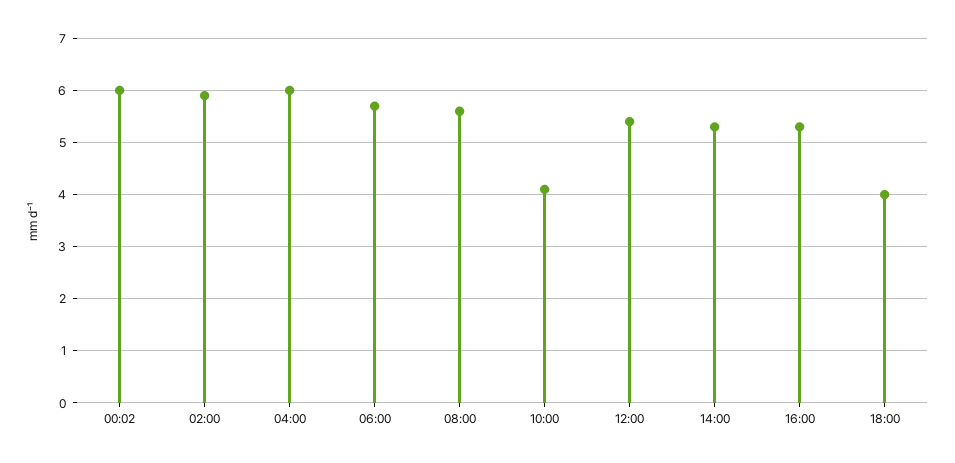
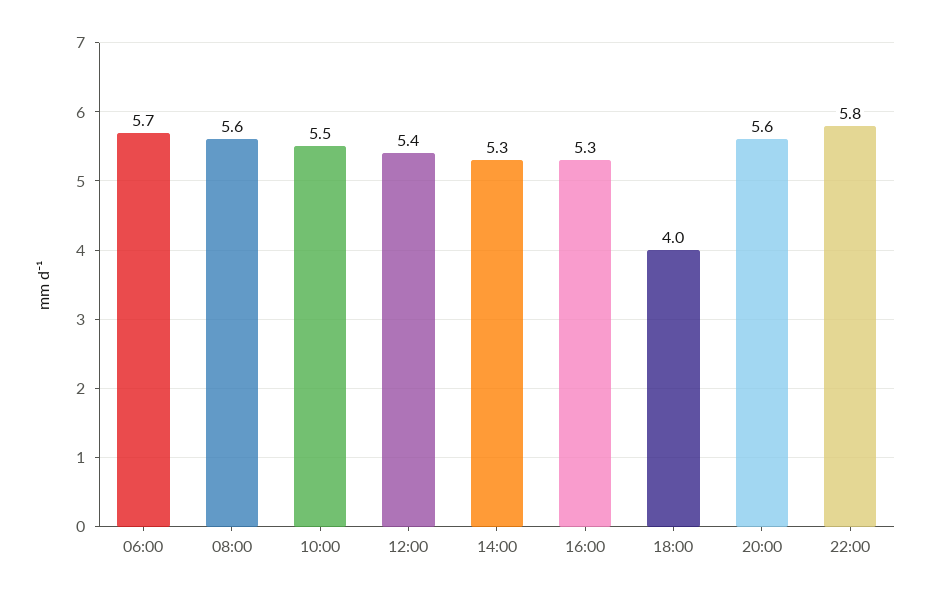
00:02: 6 -> none
02:00: 6 -> none
04:00: 6 -> none
10:00: 4 -> 5.5
20:00: none -> 5.6
22:00: none -> 5.8

